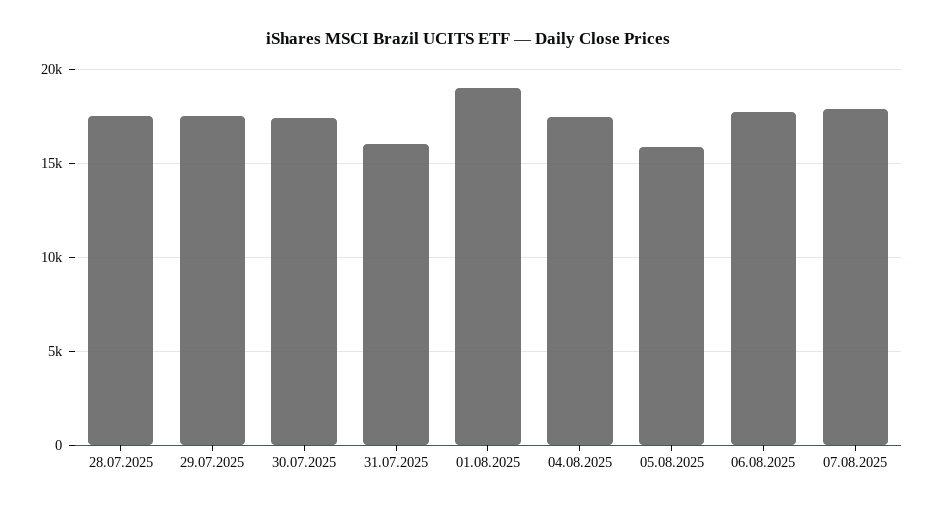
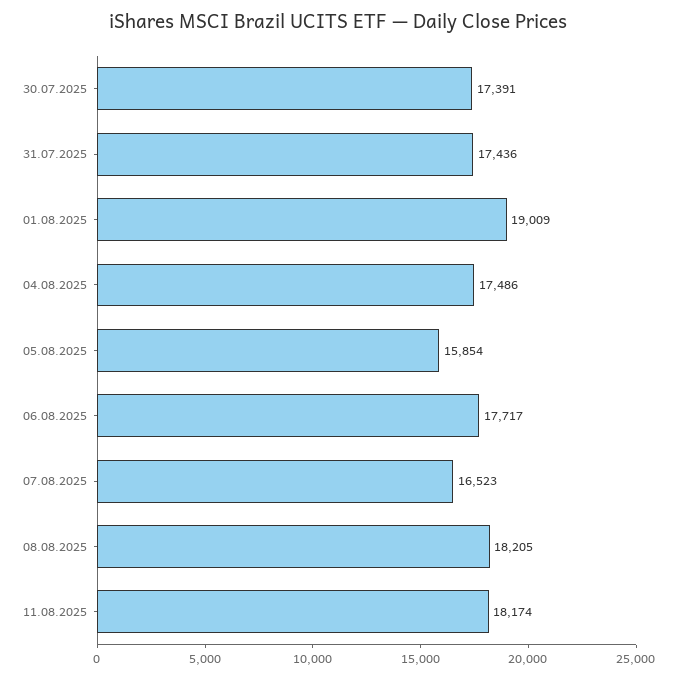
28.07.2025: 17500 -> none
29.07.2025: 17500 -> none
31.07.2025: 16000 -> 17436
07.08.2025: 18000 -> 16523
08.08.2025: none -> 18205
11.08.2025: none -> 18174

